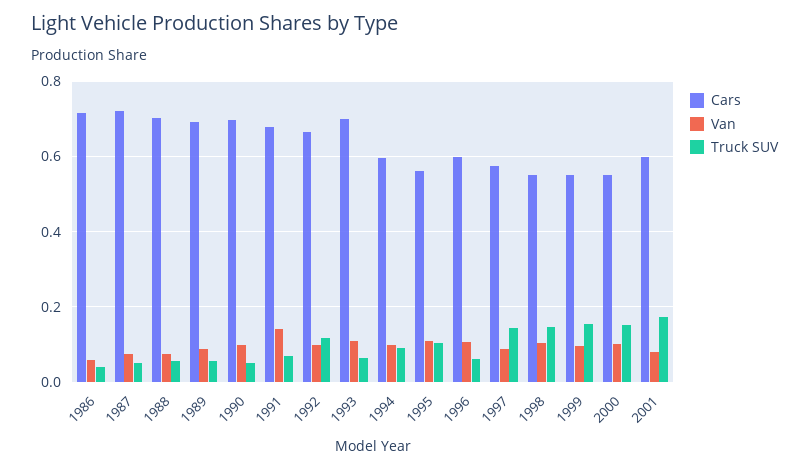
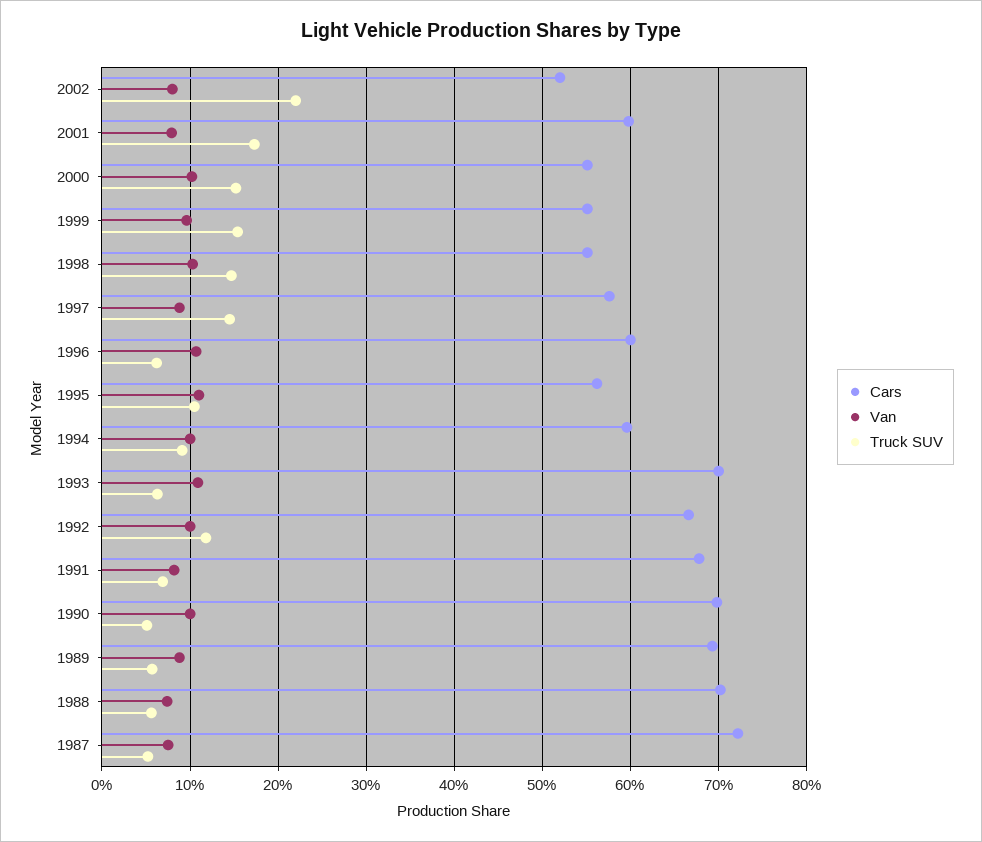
Cars, 1986: 0.72 -> none
Van, 1986: 0.06 -> none
Truck SUV, 1986: 0.04 -> none
Van, 1991: 0.14 -> 0.08
Cars, 2002: none -> 0.52
Van, 2002: none -> 0.08
Truck SUV, 2002: none -> 0.22

